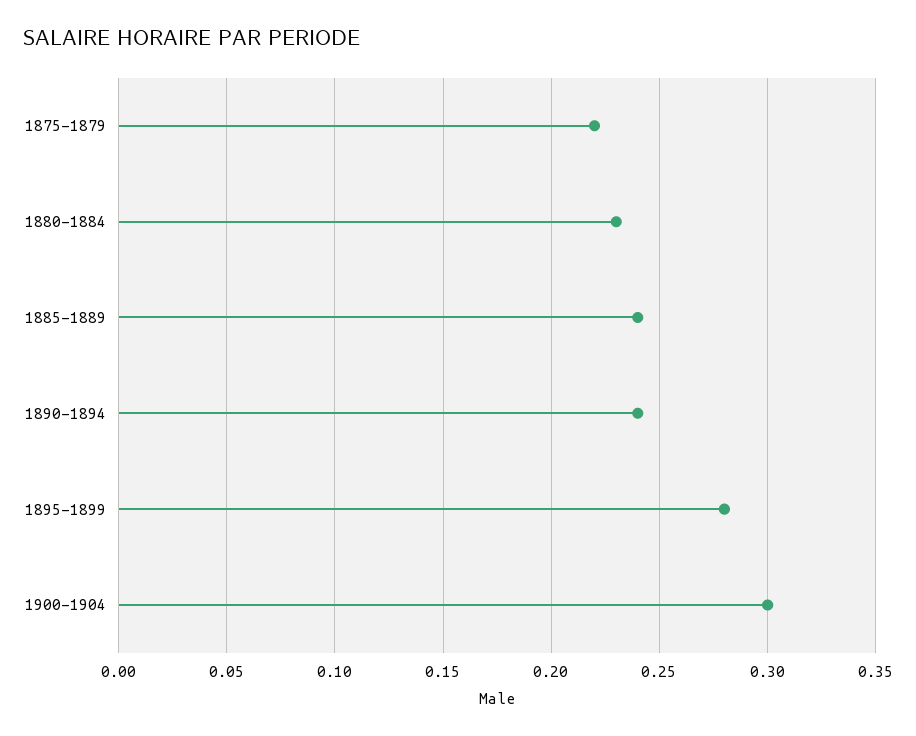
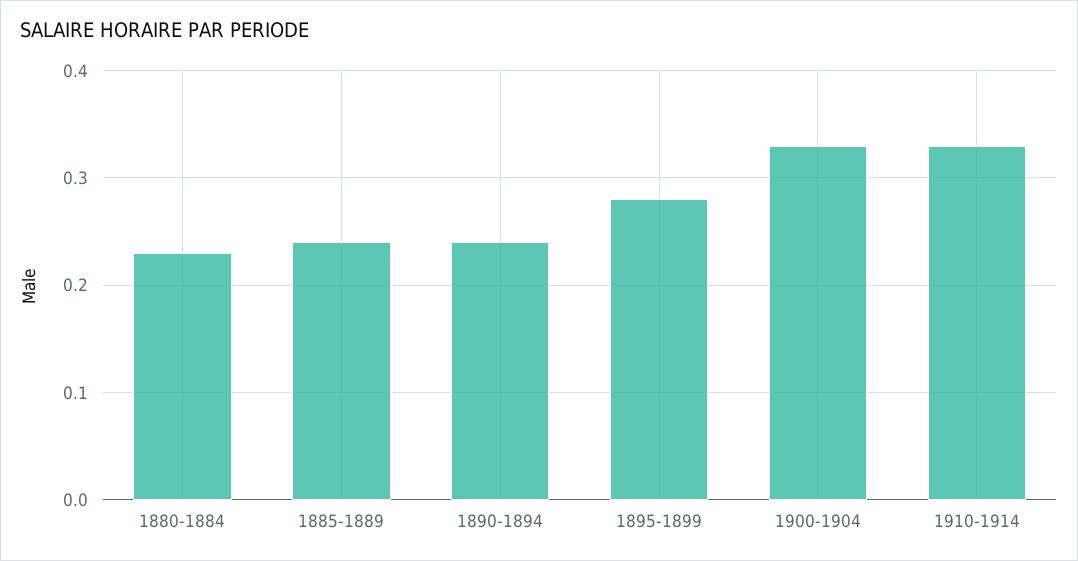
1875-1879: 0.22 -> none
1900-1904: 0.3 -> 0.33
1910-1914: none -> 0.33

